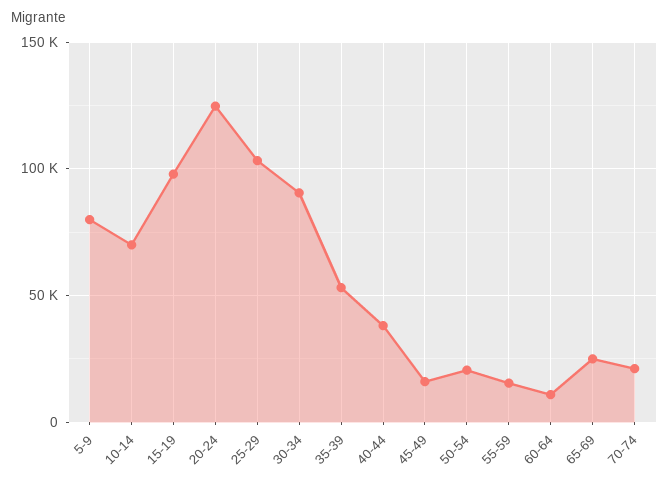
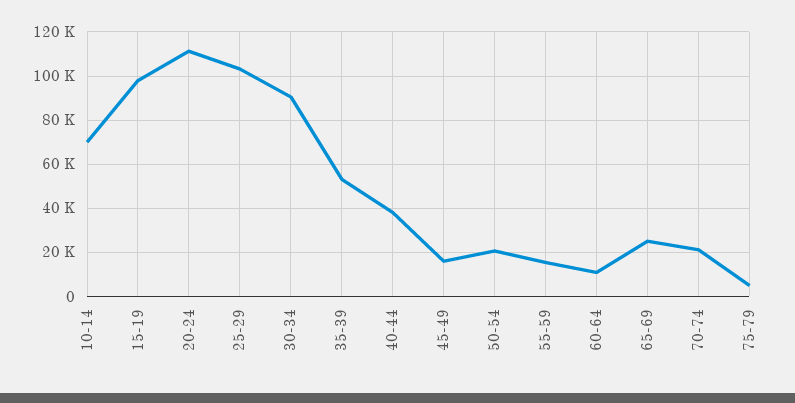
5-9: 80000 -> none
20-24: 125000 -> 110000
75-79: none -> 5000

